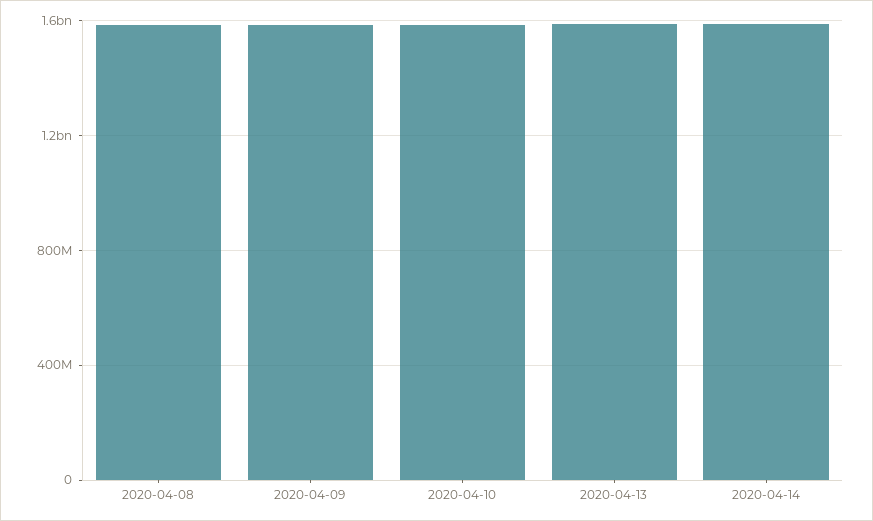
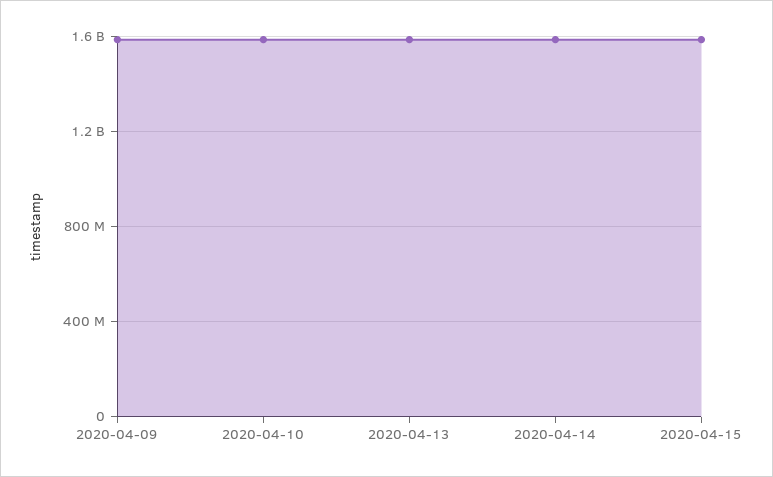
2020-04-08: 1600000000 -> none
2020-04-15: none -> 1600000000

